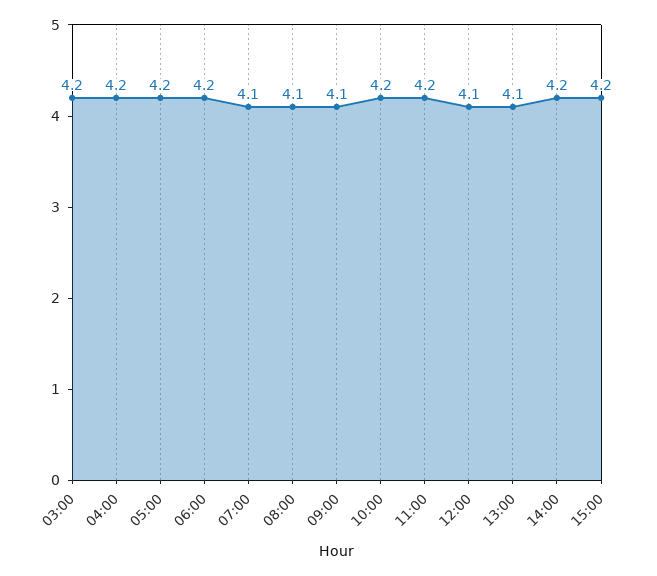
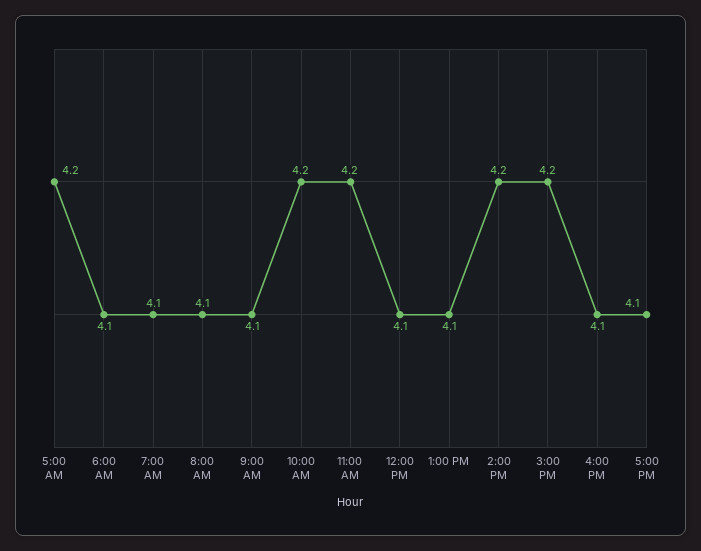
03:00: 4.2 -> none
04:00: 4.2 -> none
06:00: 4.2 -> 4.1
4:00 PM: none -> 4.1
5:00 PM: none -> 4.1

